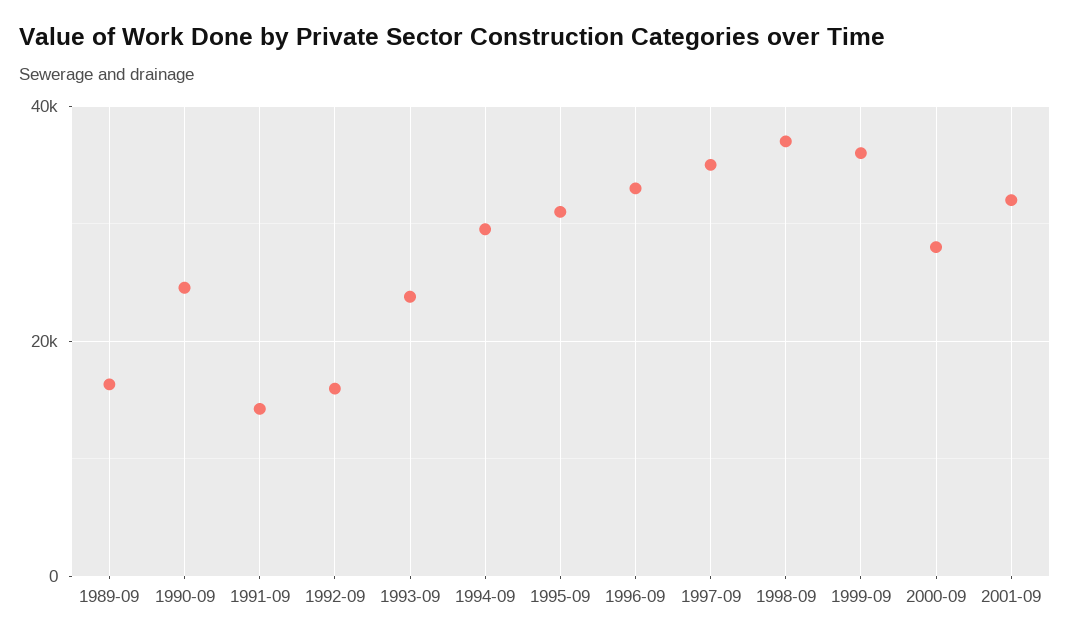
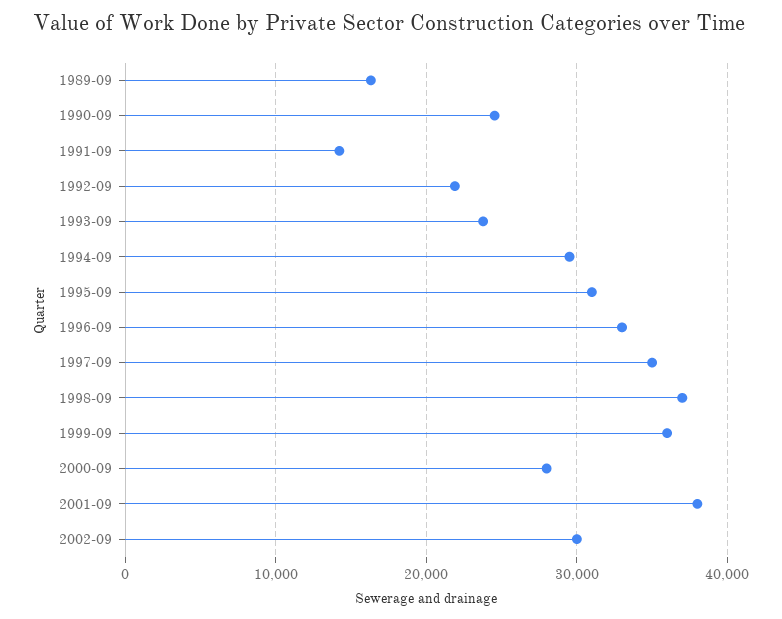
1992-09: 16000 -> 22000
2001-09: 32000 -> 38000
2002-09: none -> 30000

